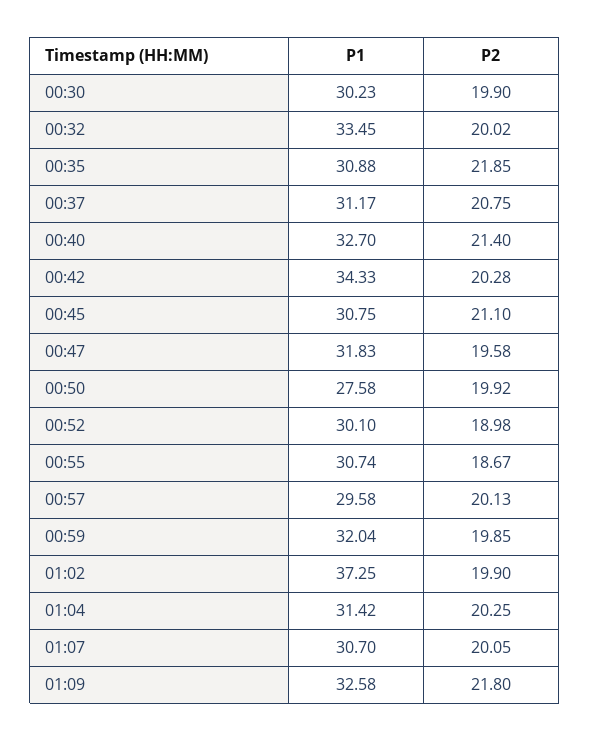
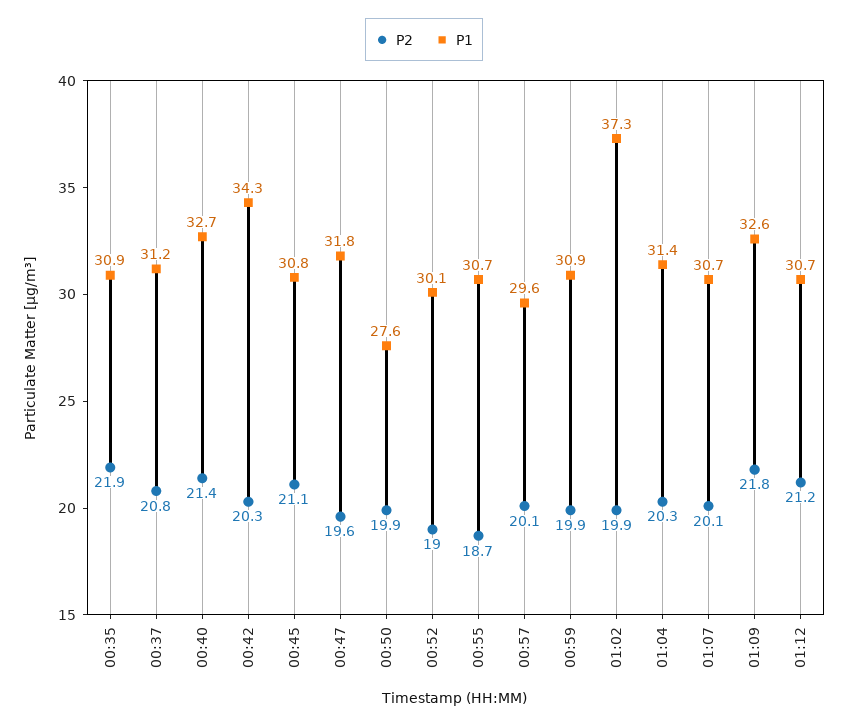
P1, 00:30: 30.23 -> none
P2, 00:30: 19.9 -> none
P1, 00:32: 33.45 -> none
P2, 00:32: 20.02 -> none
P1, 00:59: 32.04 -> 30.9
P2, 01:12: none -> 21.2
P1, 01:12: none -> 30.7

